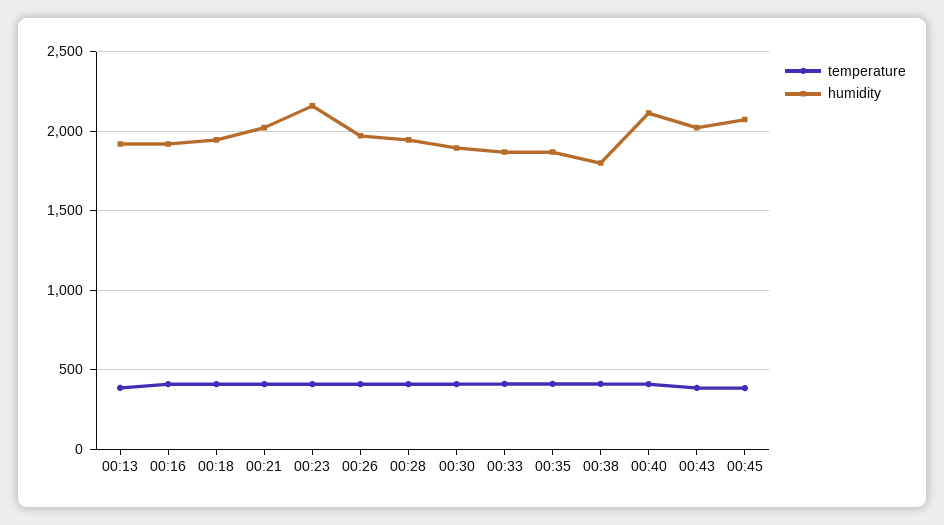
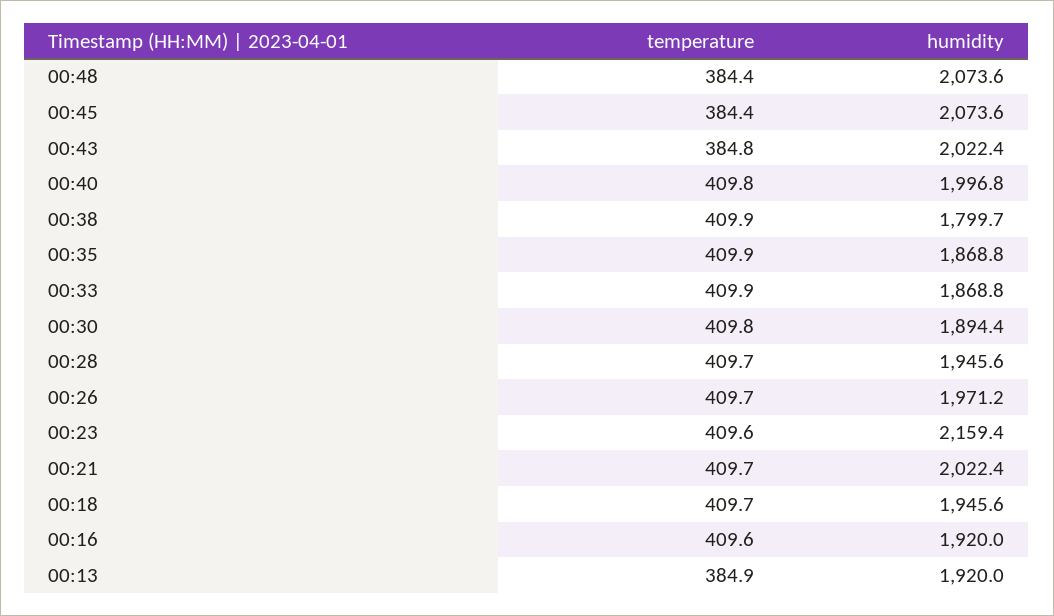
humidity, 00:40: 2100 -> 1996.8
temperature, 00:48: none -> 384.4
humidity, 00:48: none -> 2073.6

